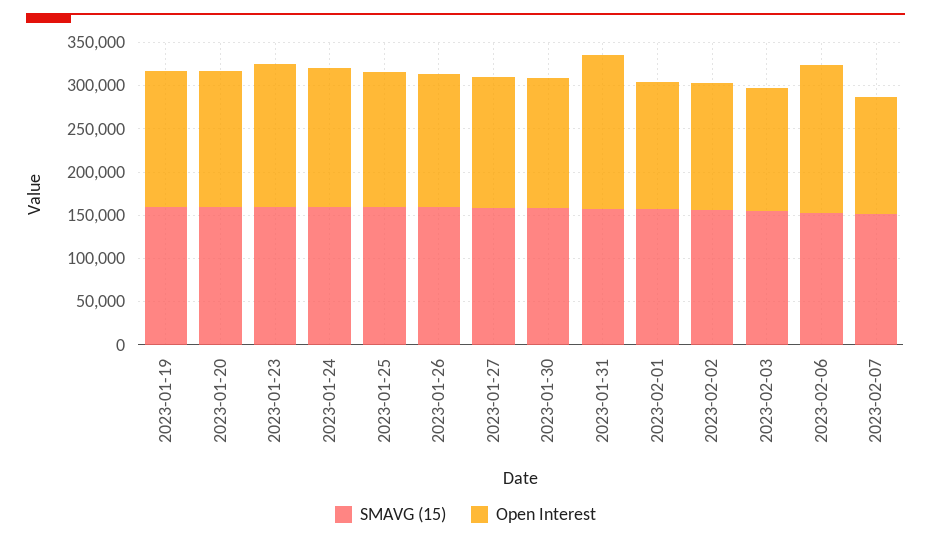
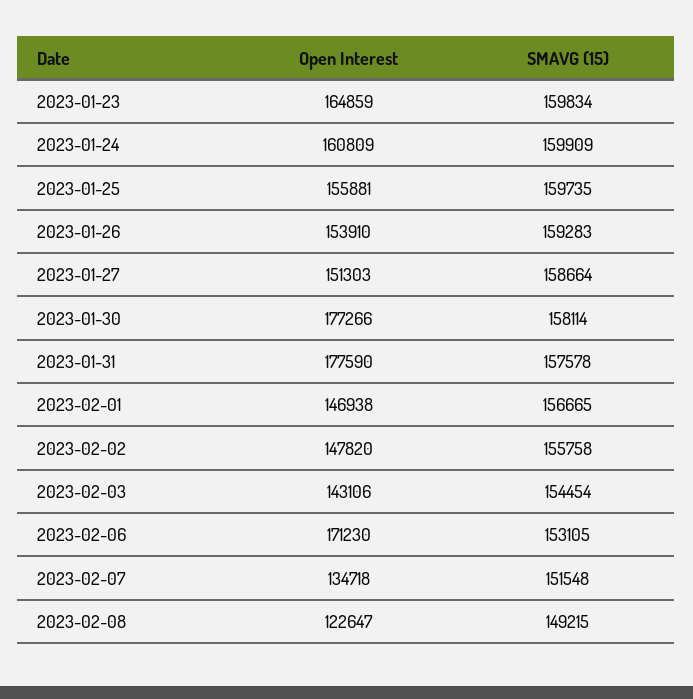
SMAVG (15), 2023-01-19: 160000 -> none
Open Interest, 2023-01-19: 160000 -> none
SMAVG (15), 2023-01-20: 160000 -> none
Open Interest, 2023-01-20: 160000 -> none
Open Interest, 2023-01-30: 150000 -> 177266
Open Interest, 2023-02-08: none -> 122647
SMAVG (15), 2023-02-08: none -> 149215

